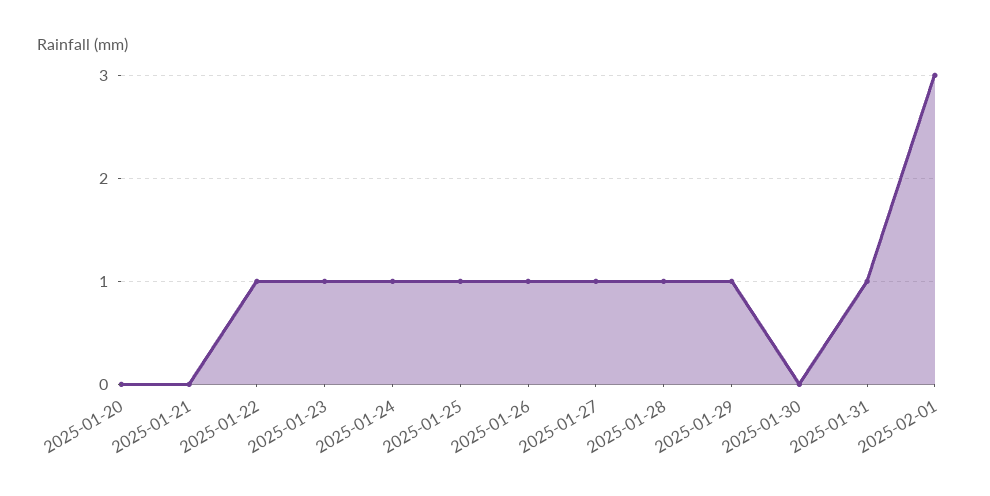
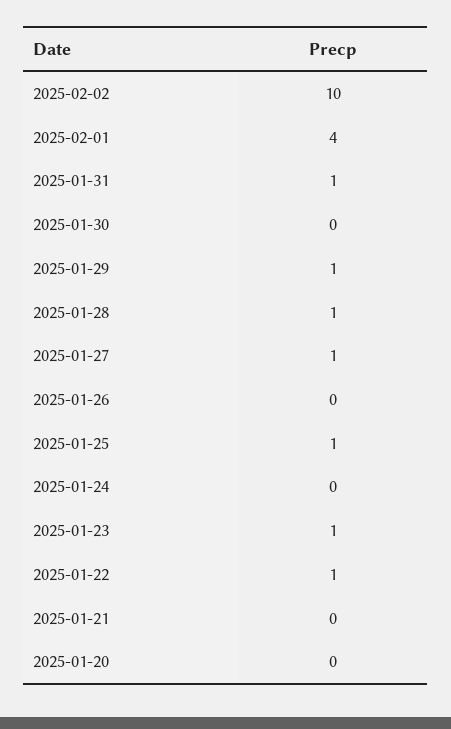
2025-01-24: 1 -> 0
2025-01-26: 1 -> 0
2025-02-01: 3 -> 4
2025-02-02: none -> 10

